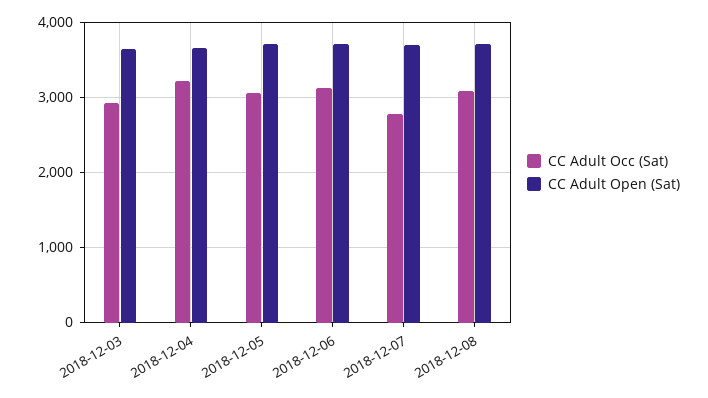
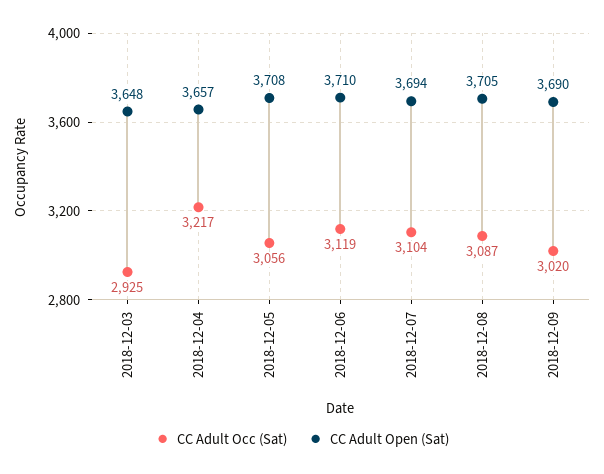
CC Adult Occ (Sat), 2018-12-07: 2800 -> 3104
CC Adult Occ (Sat), 2018-12-09: none -> 3020
CC Adult Open (Sat), 2018-12-09: none -> 3690

